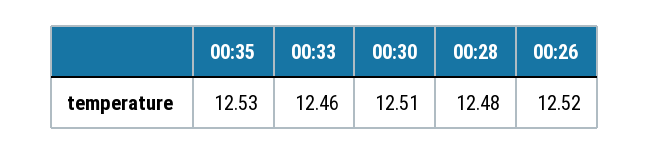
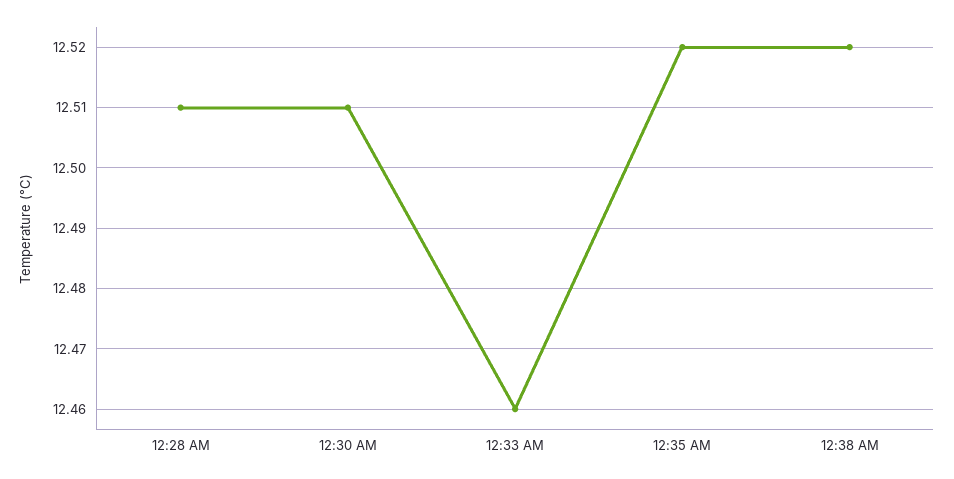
00:35: 12.53 -> 12.52
00:28: 12.48 -> 12.51
00:26: 12.52 -> none
12:38 AM: none -> 12.52

